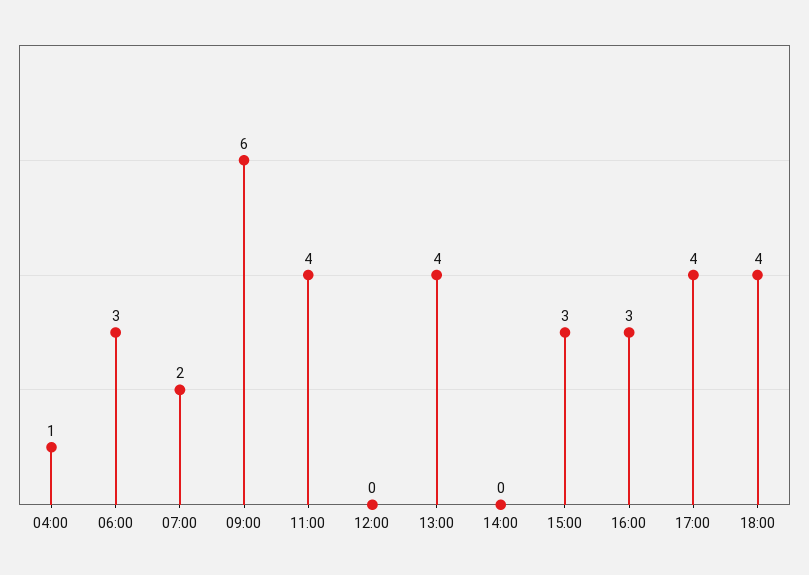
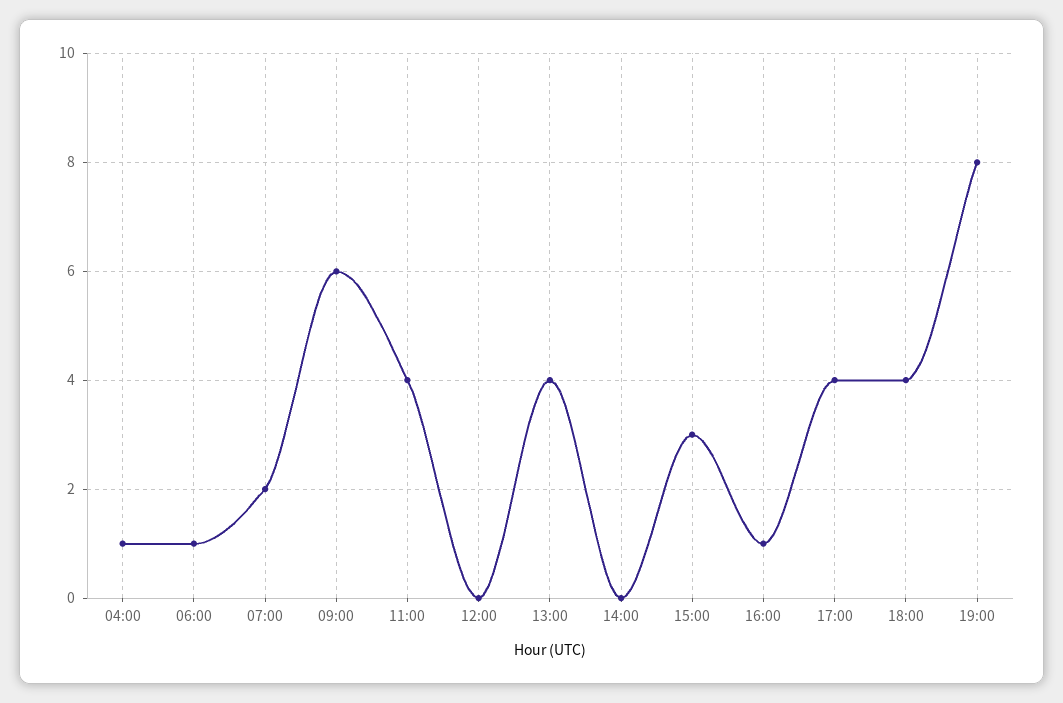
06:00: 3 -> 1
16:00: 3 -> 1
19:00: none -> 8

